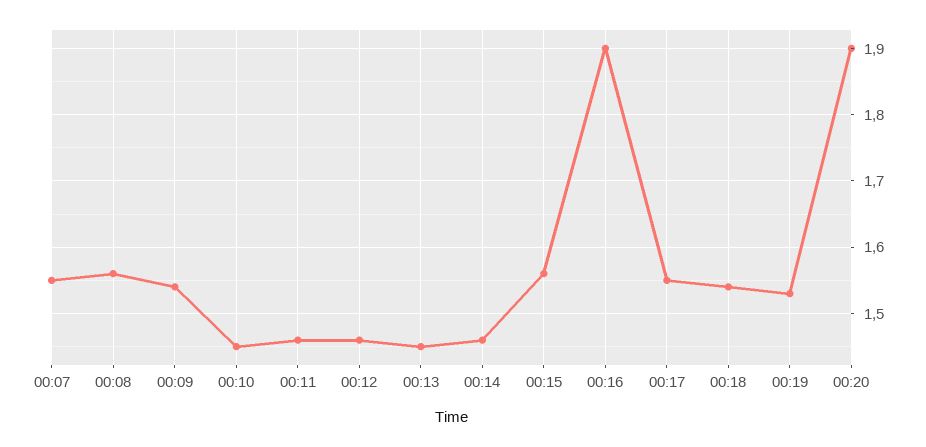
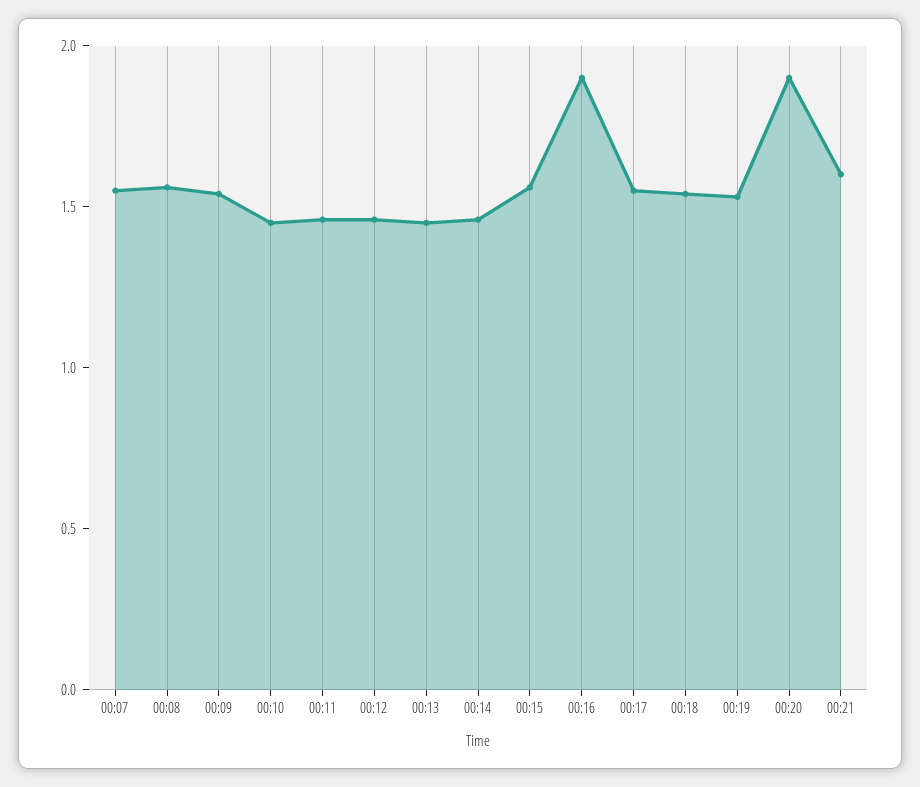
00:21: none -> 1.6

